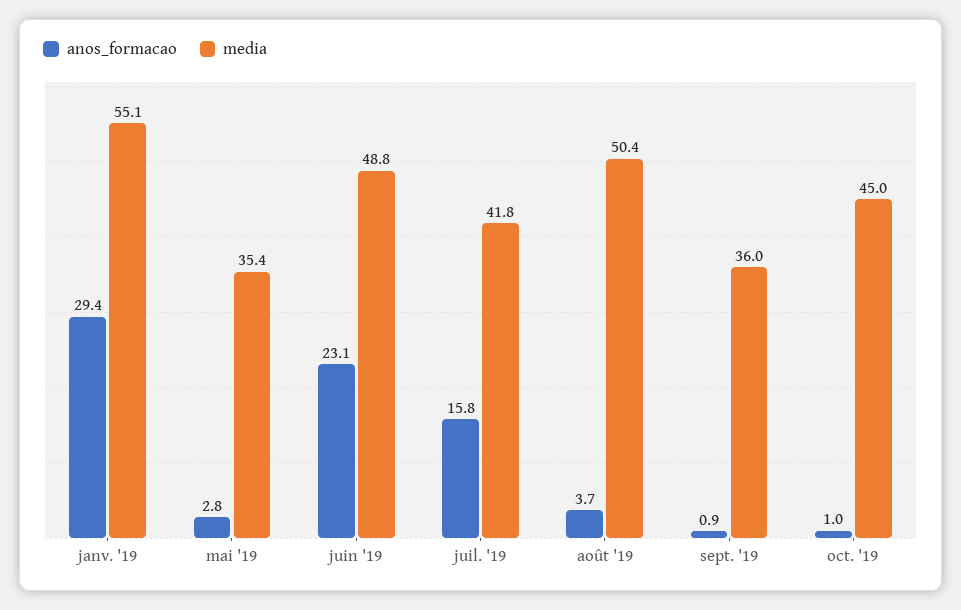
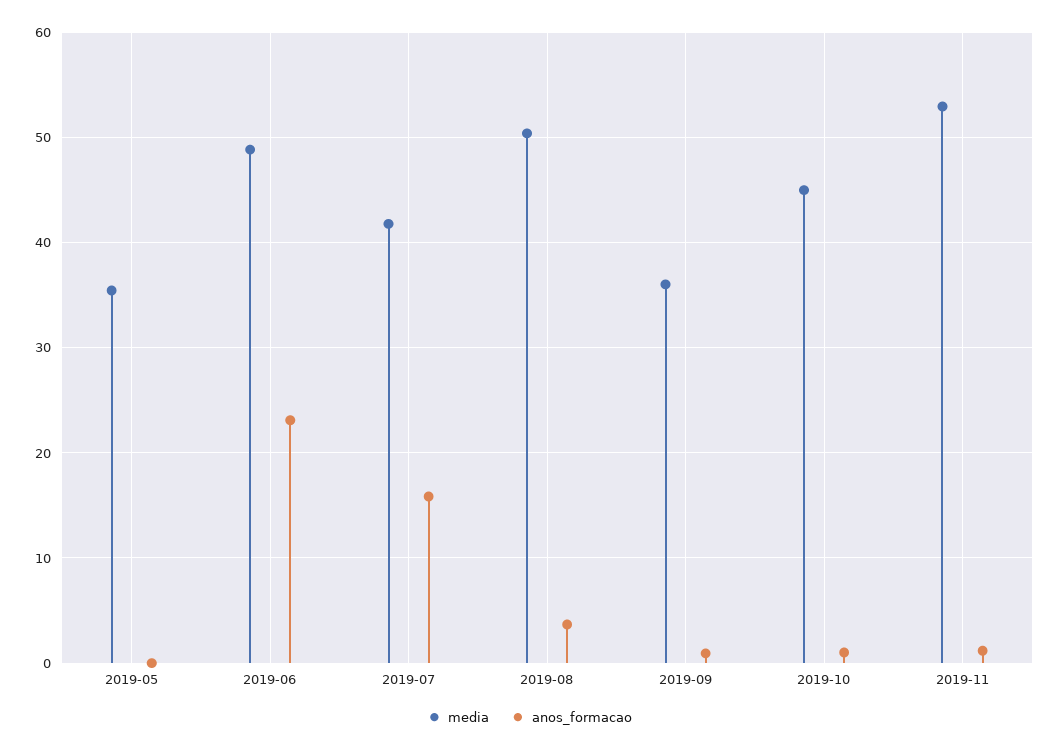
anos_formacao, janv. '19: 29.4 -> none
media, janv. '19: 55.1 -> none
anos_formacao, mai '19: 2.8 -> 0
media, 2019-11: none -> 53
anos_formacao, 2019-11: none -> 1

